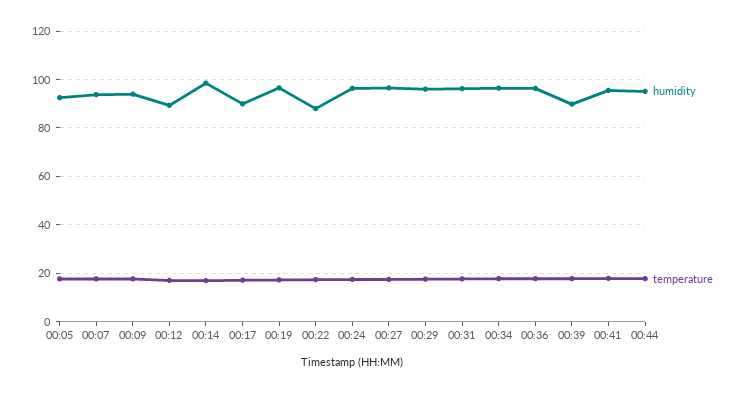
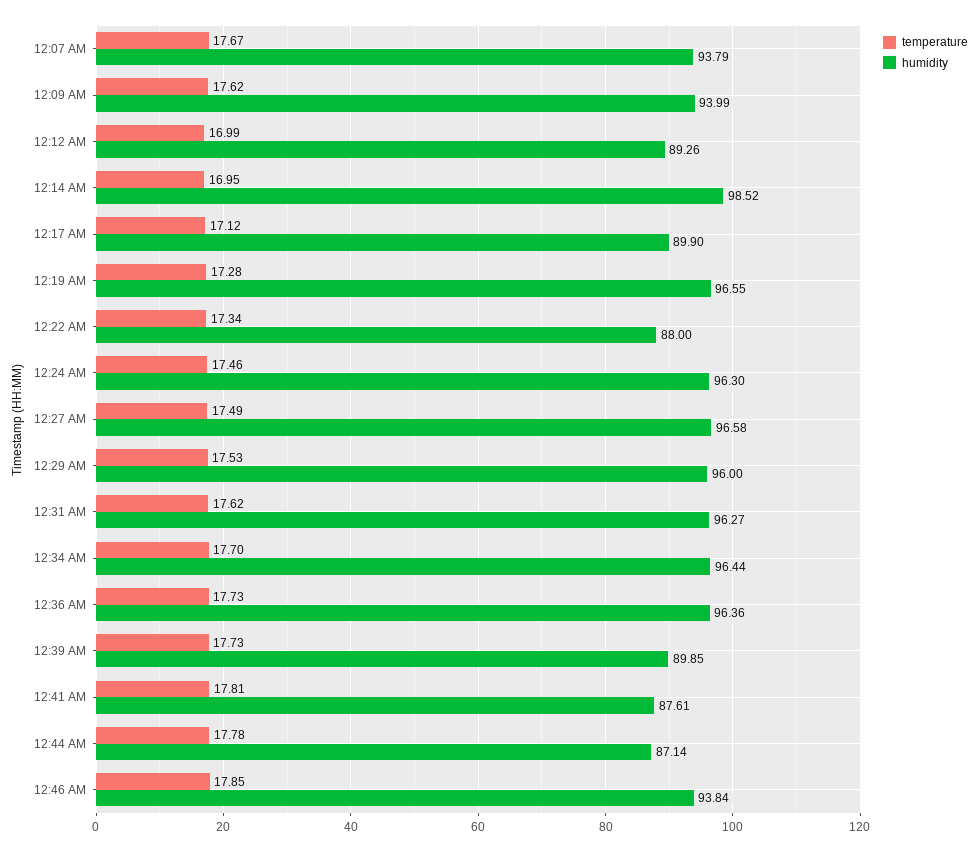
humidity, 00:05: 92.5 -> none
temperature, 00:05: 17.5 -> none
humidity, 00:41: 95 -> 87.61
humidity, 00:44: 95 -> 87.14
temperature, 12:46 AM: none -> 17.85
humidity, 12:46 AM: none -> 93.84

